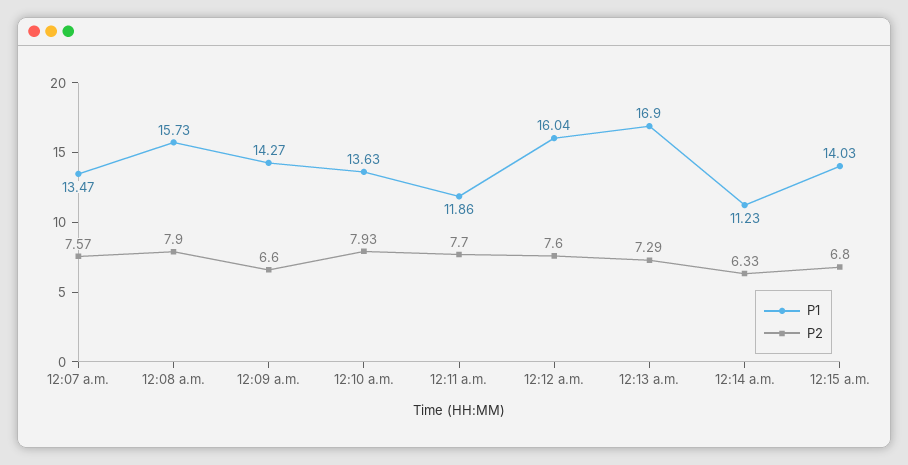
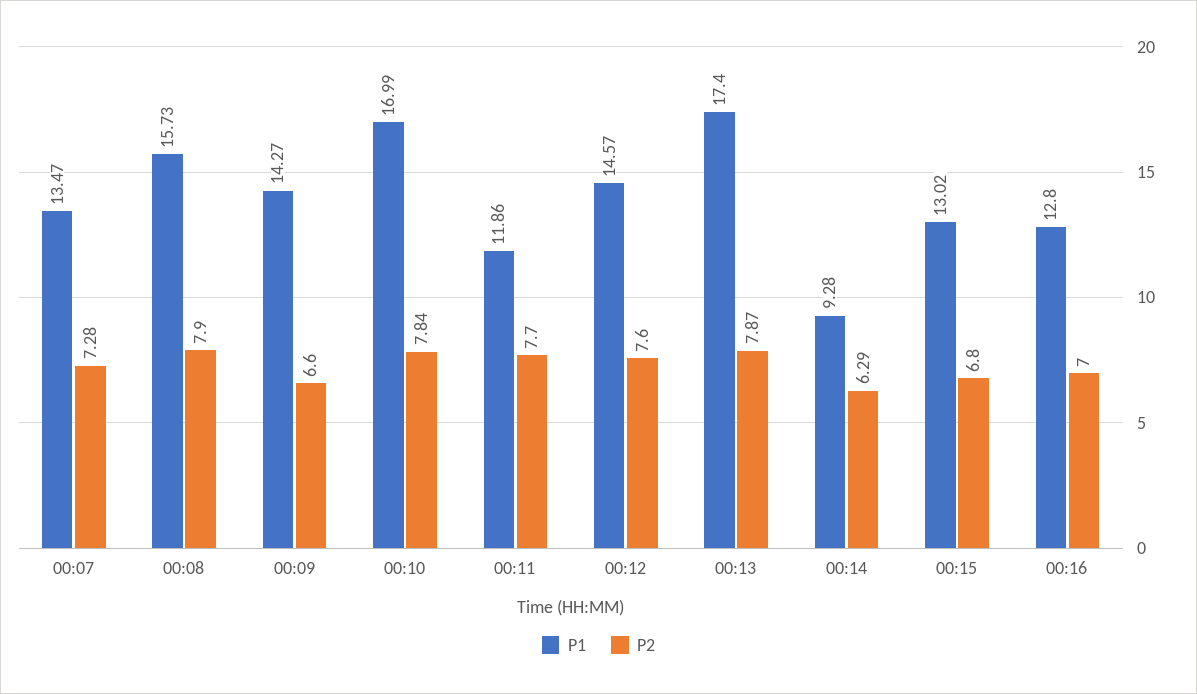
P2, 12:07 a.m.: 7.57 -> 7.28
P1, 12:10 a.m.: 13.63 -> 16.99
P2, 12:10 a.m.: 7.93 -> 7.84
P1, 12:12 a.m.: 16.04 -> 14.57
P1, 12:13 a.m.: 16.9 -> 17.4
P2, 12:13 a.m.: 7.29 -> 7.87
P1, 12:14 a.m.: 11.23 -> 9.28
P2, 12:14 a.m.: 6.33 -> 6.29
P1, 12:15 a.m.: 14.03 -> 13.02
P1, 00:16: none -> 12.8
P2, 00:16: none -> 7

